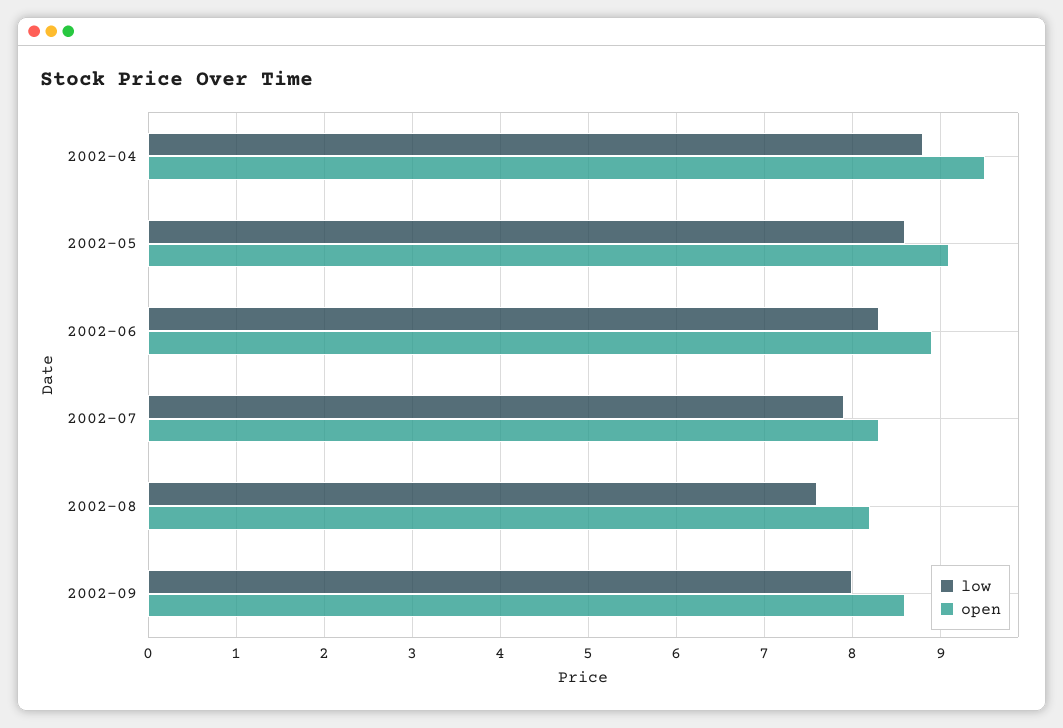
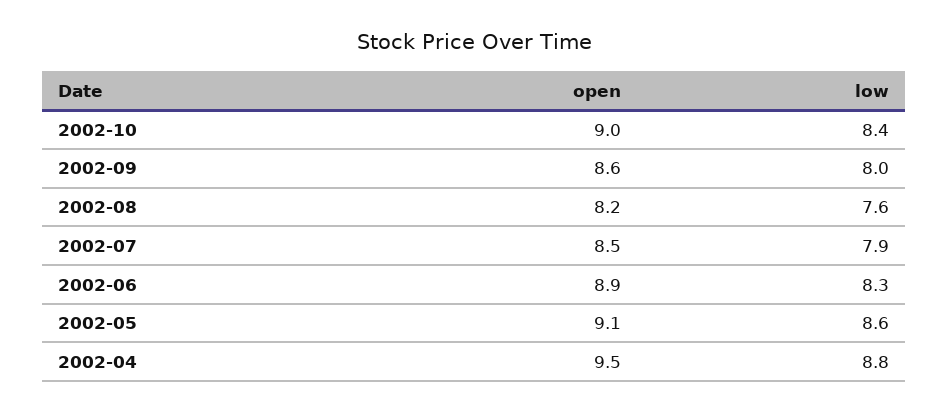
open, 2002-07: 8.3 -> 8.5
open, 2002-10: none -> 9
low, 2002-10: none -> 8.4

